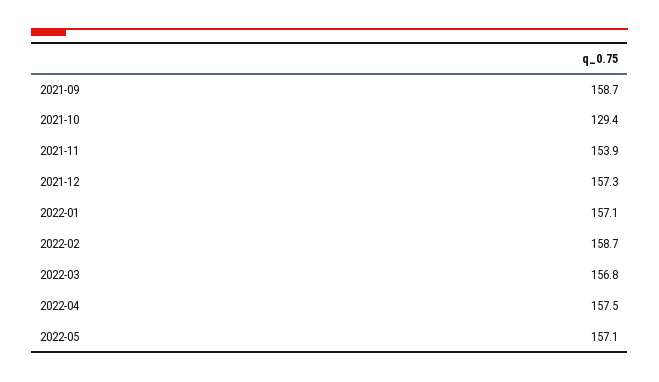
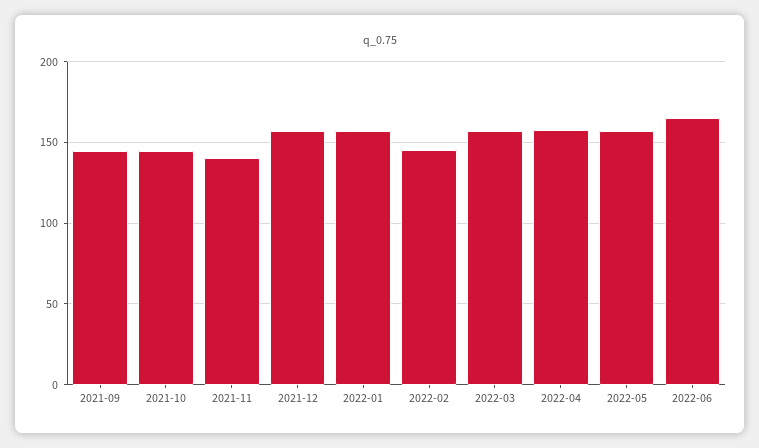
2021-09: 158.7 -> 145
2021-10: 129.4 -> 145
2021-11: 153.9 -> 140
2022-02: 158.7 -> 145
2022-06: none -> 165

